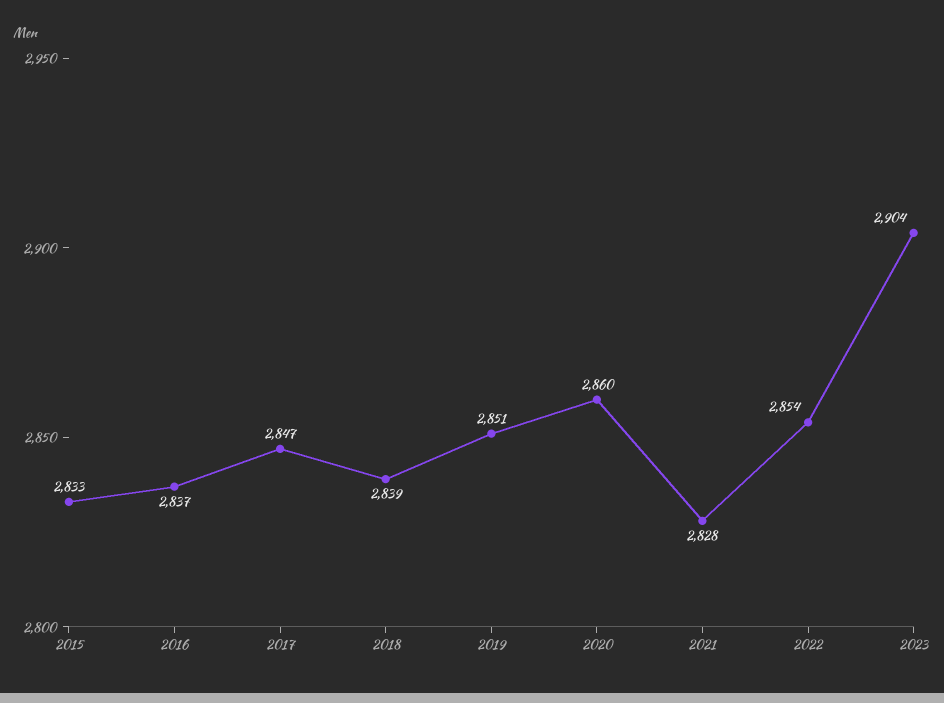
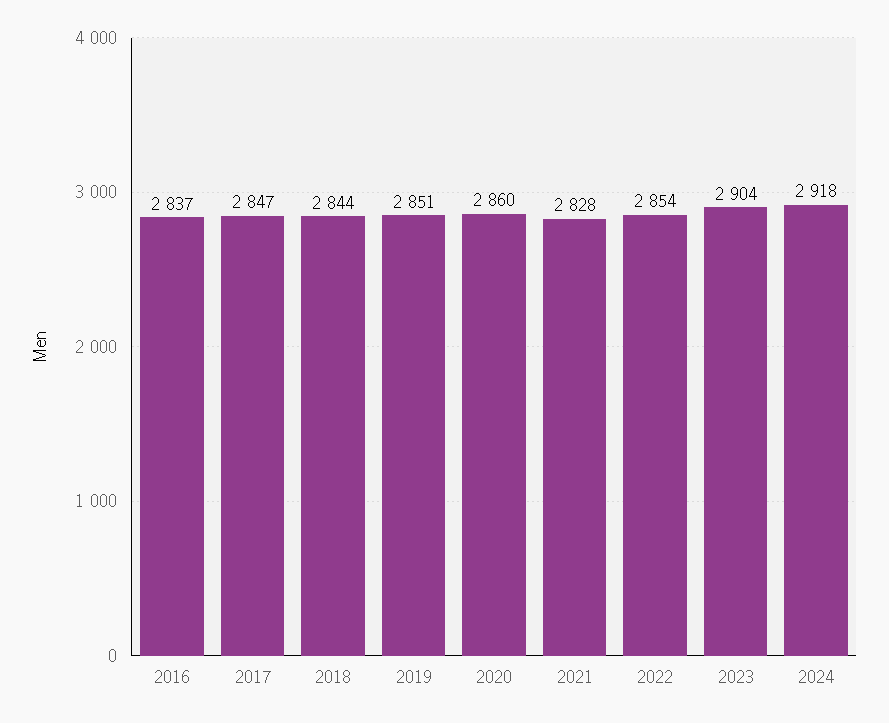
2015: 2833 -> none
2018: 2839 -> 2844
2024: none -> 2918

